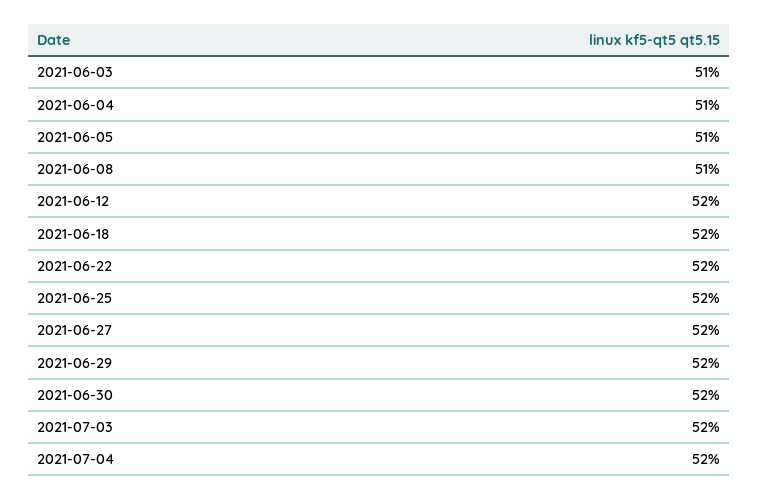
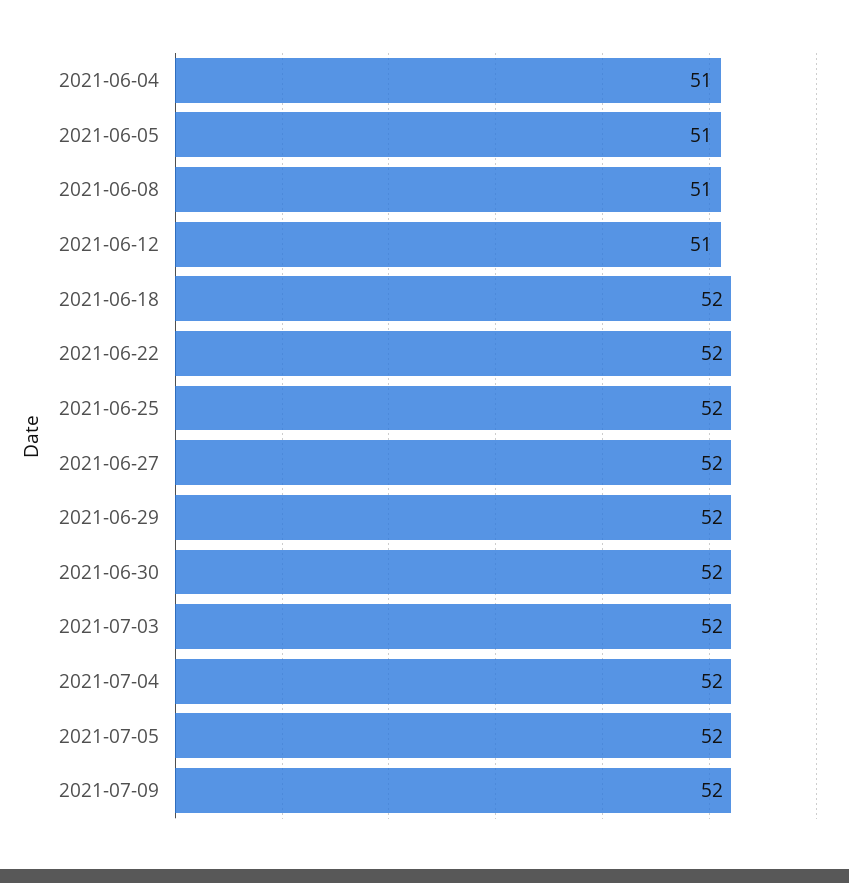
2021-06-03: 51 -> none
2021-06-12: 52 -> 51
2021-07-05: none -> 52
2021-07-09: none -> 52

